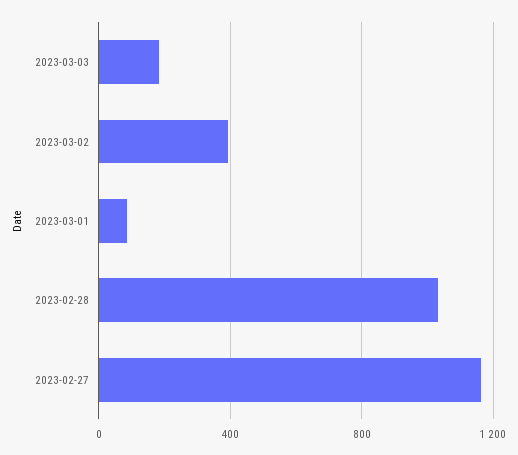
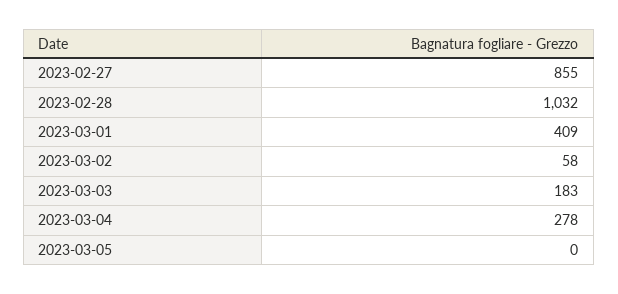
2023-03-02: 400 -> 58
2023-03-01: 100 -> 409
2023-02-27: 1150 -> 855
2023-03-04: none -> 278
2023-03-05: none -> 0

